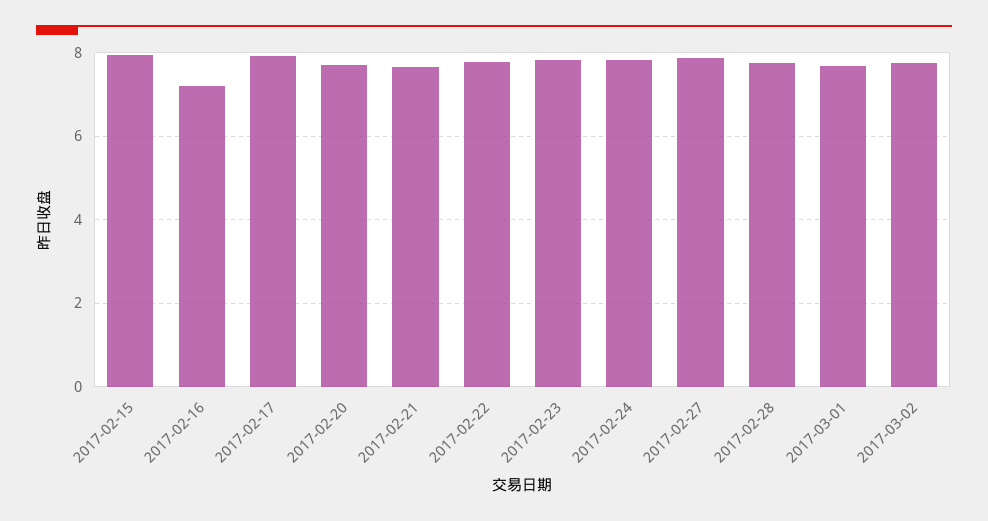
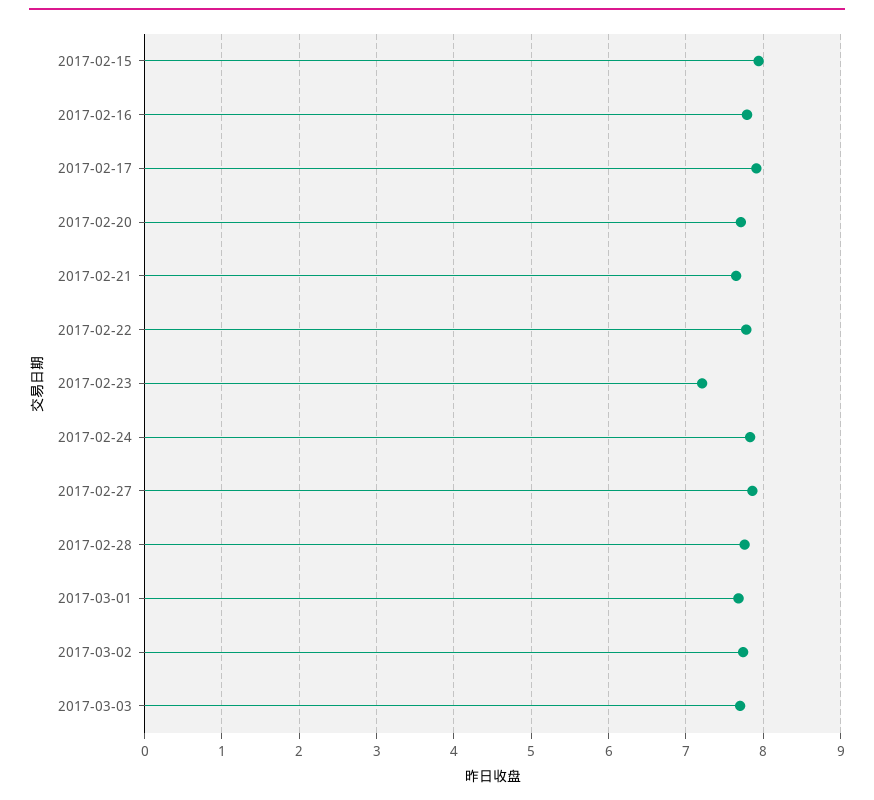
2017-02-16: 7.2 -> 7.8
2017-02-23: 7.8 -> 7.2
2017-03-03: none -> 7.7

